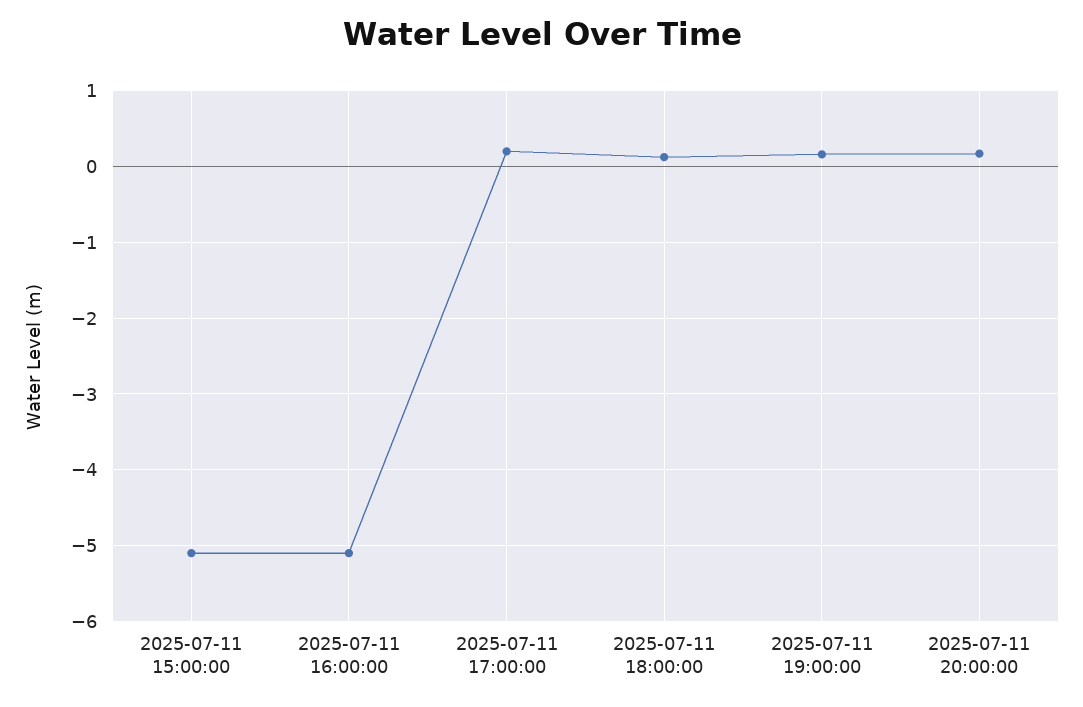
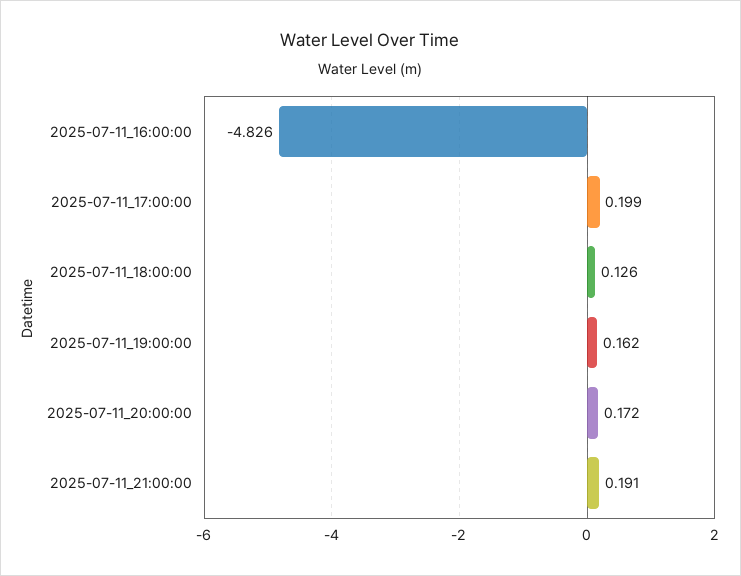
2025-07-11 15:00:00: -5.1 -> none
2025-07-11 16:00:00: -5.1 -> -4.826
2025-07-11_21:00:00: none -> 0.191

